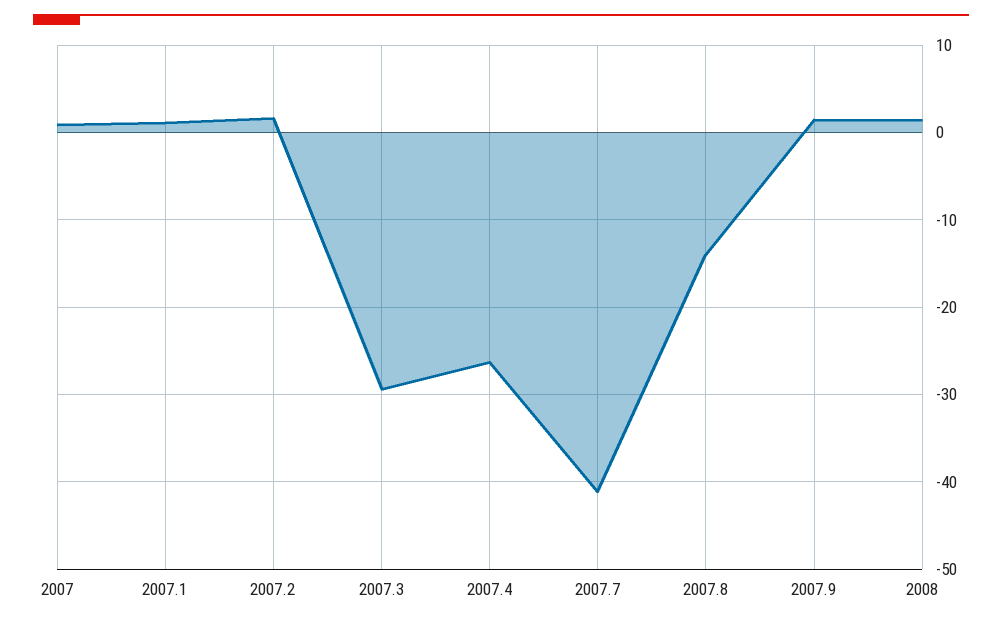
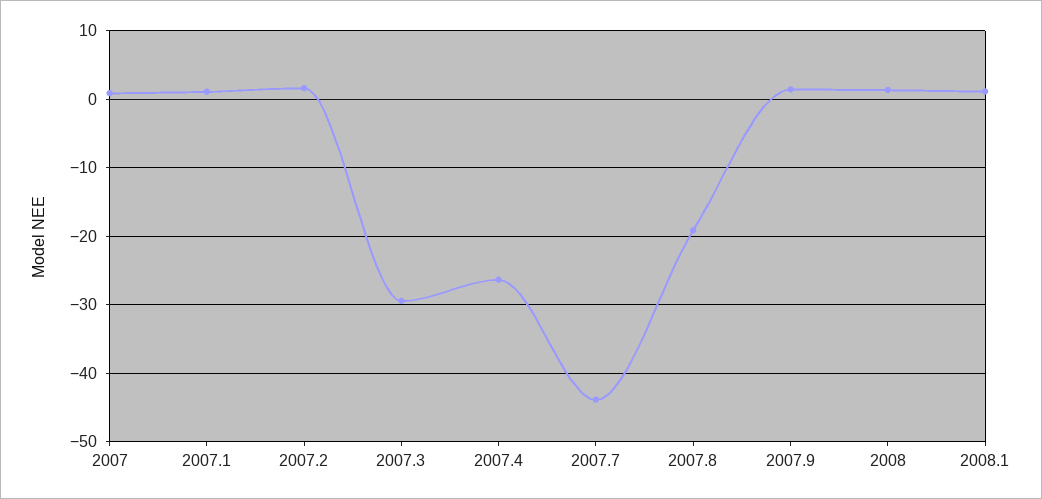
2007.7: -41 -> -44
2007.8: -14 -> -19
2008.1: none -> 1

